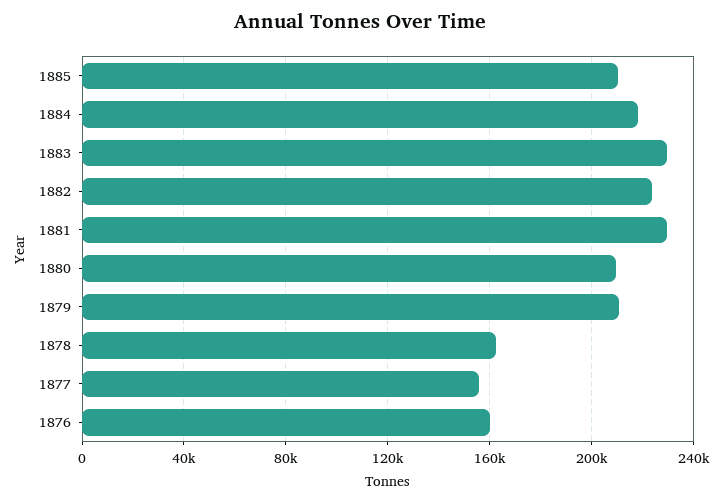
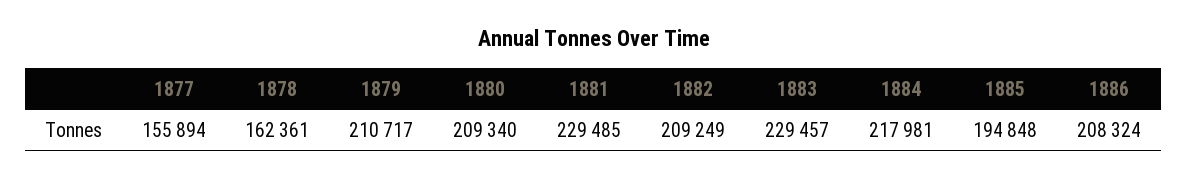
1885: 210000 -> 194848
1882: 225000 -> 209249
1876: 160000 -> none
1886: none -> 208324

